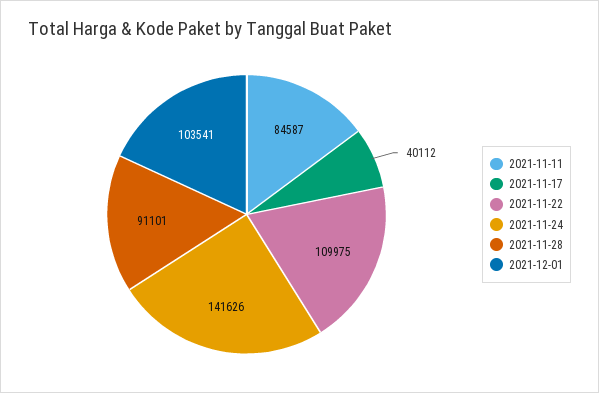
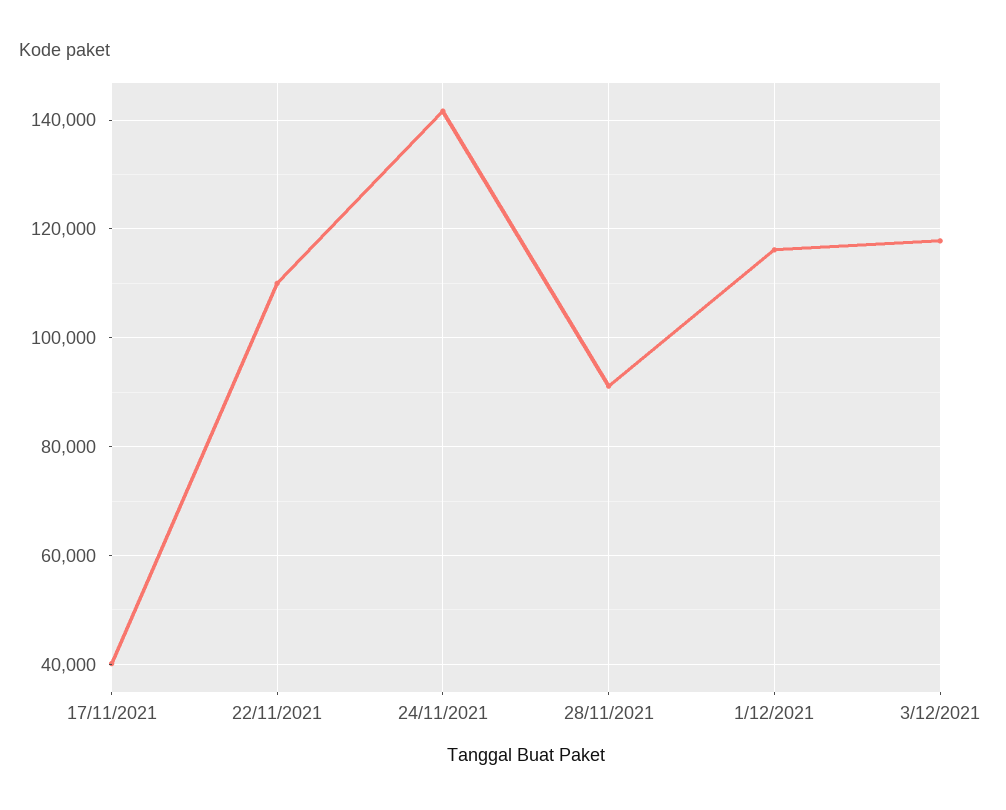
2021-11-11: 84587 -> none
2021-12-01: 103541 -> 116000
3/12/2021: none -> 118000

